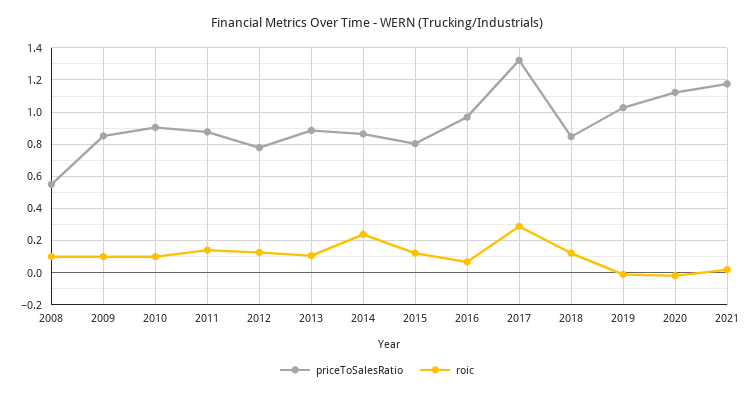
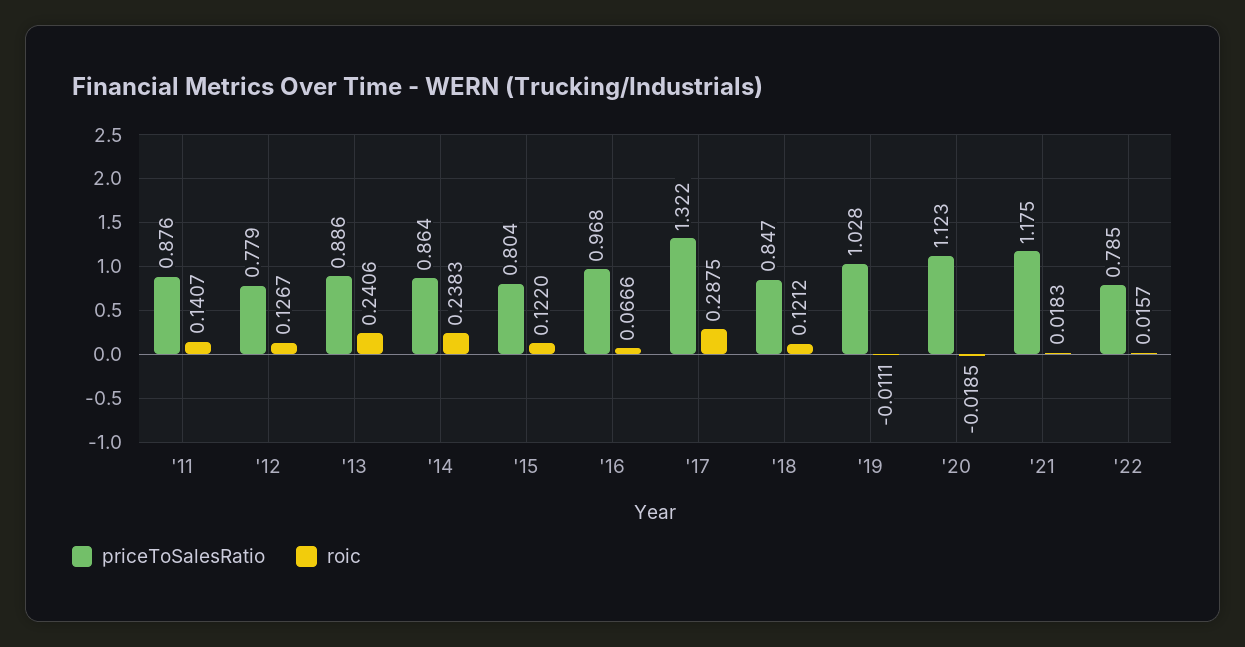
priceToSalesRatio, 2008: 0.55 -> none
roic, 2008: 0.1 -> none
priceToSalesRatio, 2009: 0.85 -> none
roic, 2009: 0.1 -> none
priceToSalesRatio, 2010: 0.9 -> none
roic, 2010: 0.1 -> none
roic, 2013: 0.1 -> 0.2406
priceToSalesRatio, '22: none -> 0.785
roic, '22: none -> 0.0157

